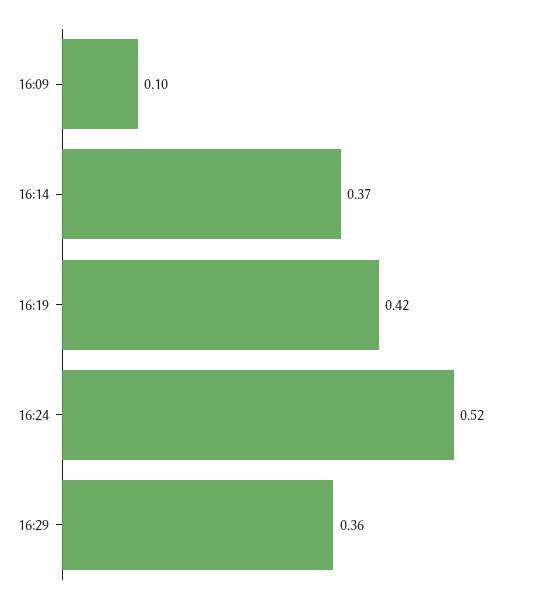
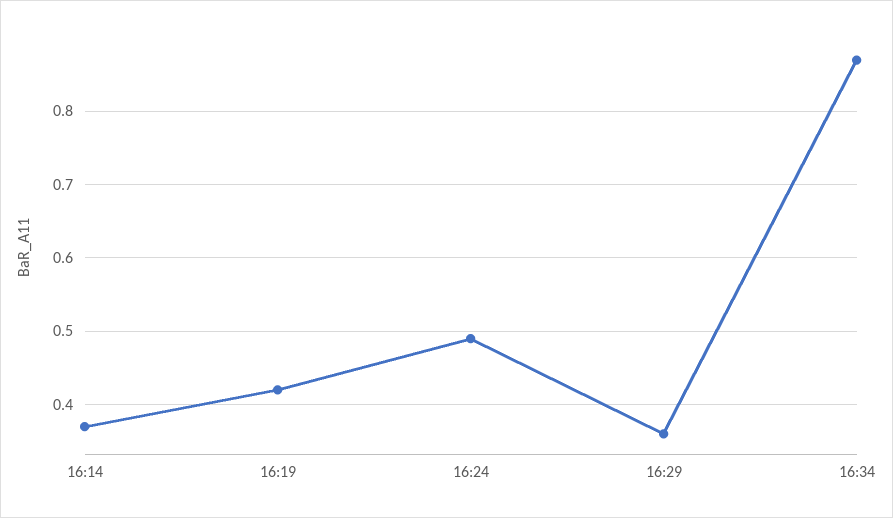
16:09: 0.1 -> none
16:24: 0.52 -> 0.49
16:34: none -> 0.87

